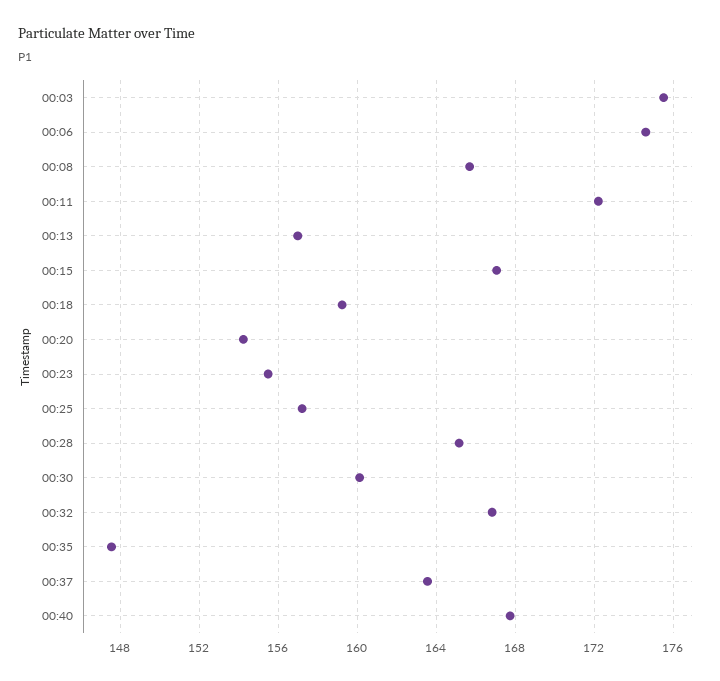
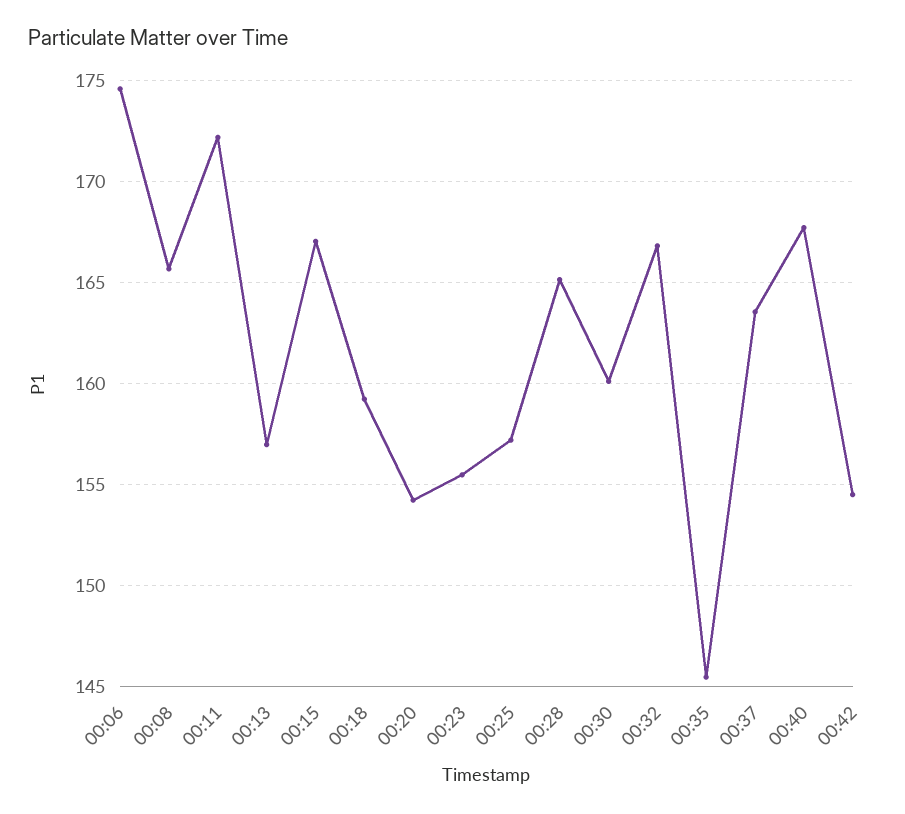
00:03: 175.5 -> none
00:35: 147.5 -> 145.5
00:42: none -> 154.5

